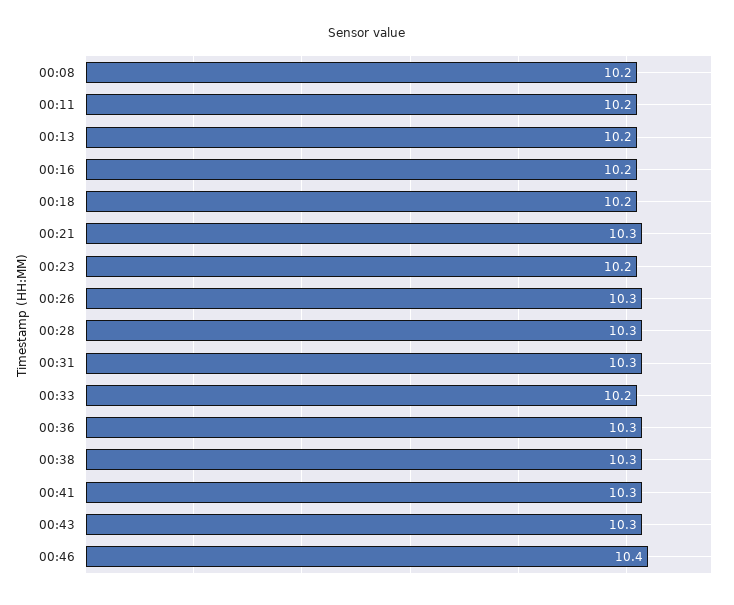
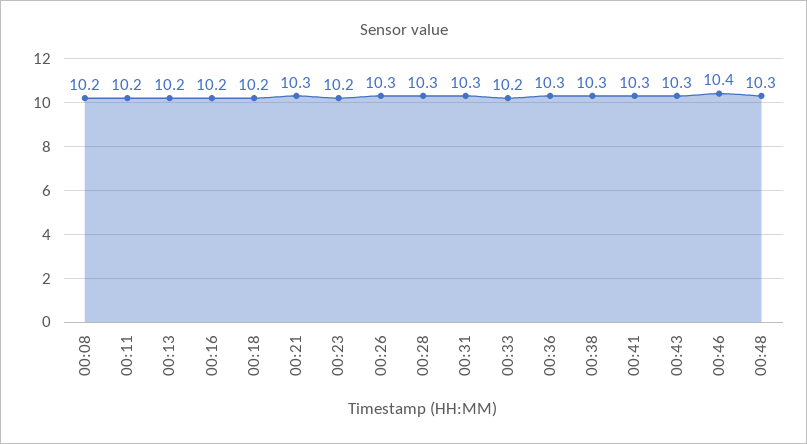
00:48: none -> 10.3

